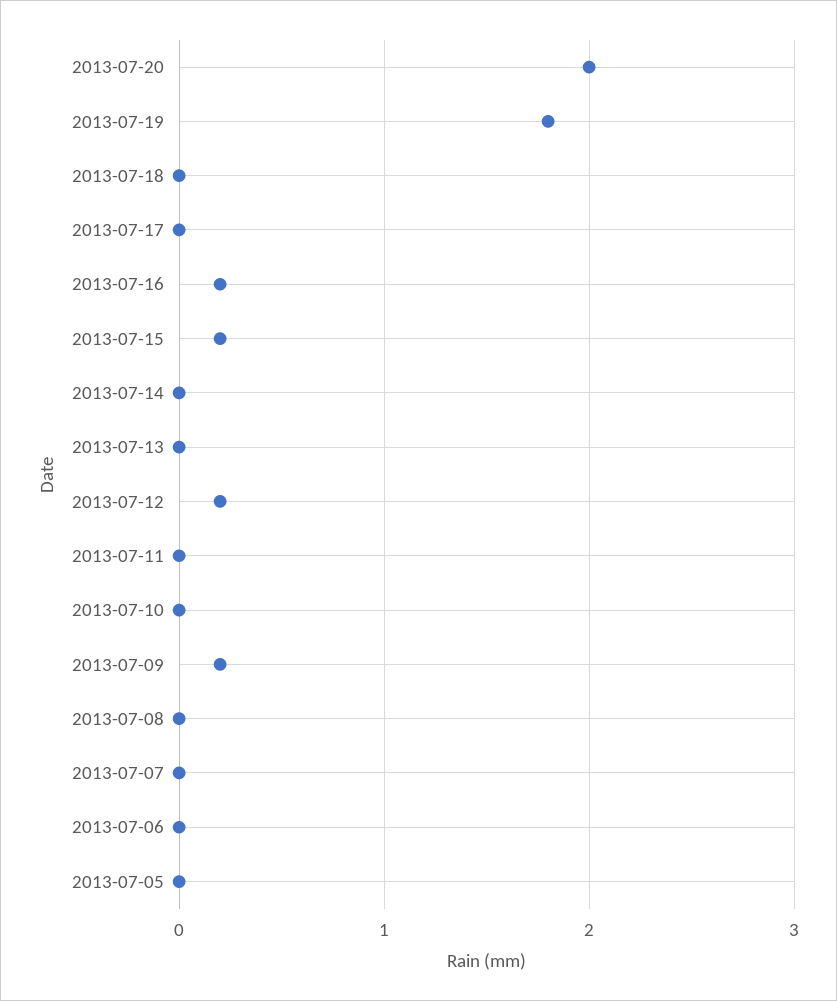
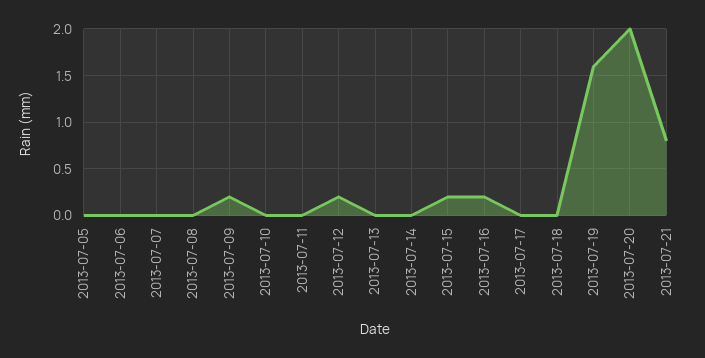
2013-07-19: 1.8 -> 1.6
2013-07-21: none -> 0.8

